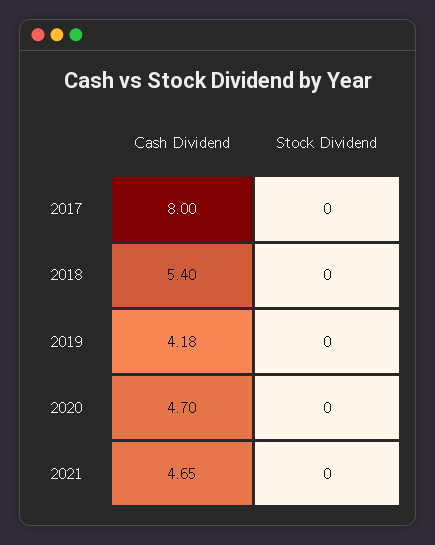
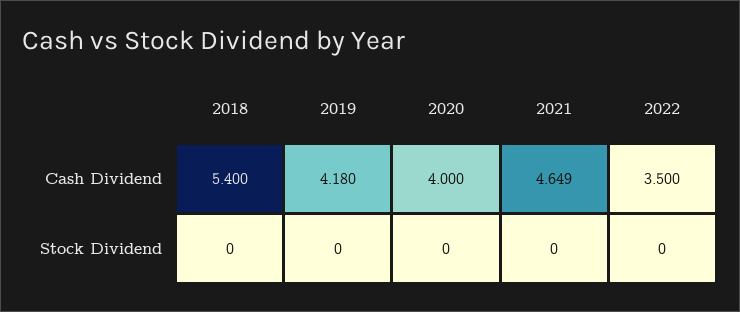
Cash Dividend, 2017: 8 -> none
Stock Dividend, 2017: 0 -> none
Cash Dividend, 2020: 4.7 -> 4
Cash Dividend, 2022: none -> 3.5
Stock Dividend, 2022: none -> 0

